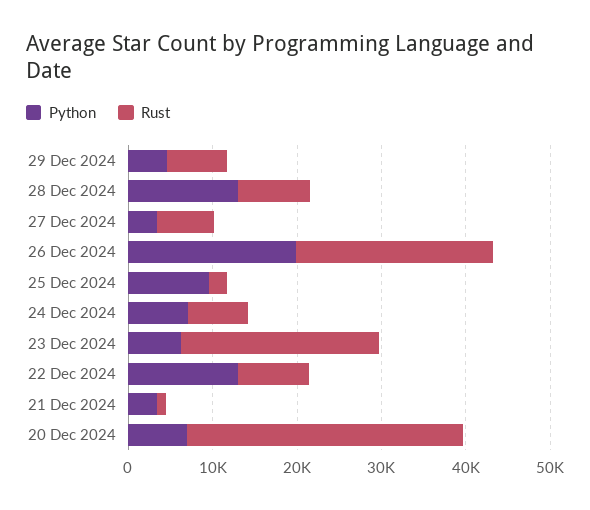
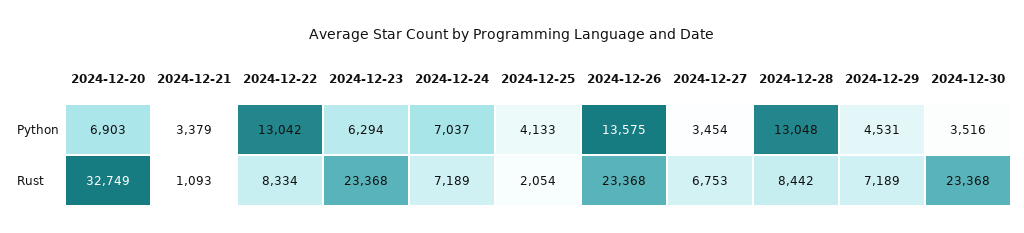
Python, 26 Dec 2024: 20000 -> 13575
Python, 25 Dec 2024: 10000 -> 4133
Python, 2024-12-30: none -> 3516
Rust, 2024-12-30: none -> 23368

